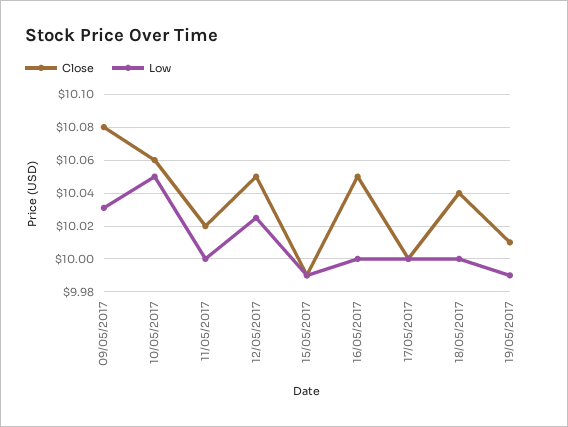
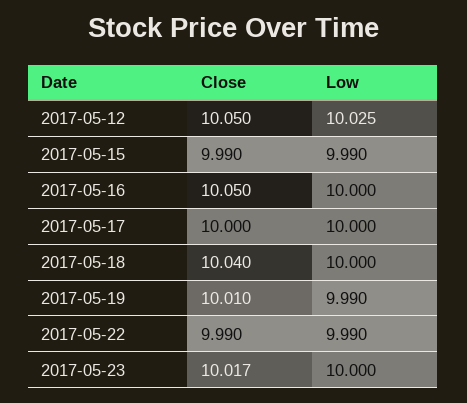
Close, 09/05/2017: 10.08 -> none
Low, 09/05/2017: 10.03 -> none
Close, 10/05/2017: 10.06 -> none
Low, 10/05/2017: 10.05 -> none
Close, 11/05/2017: 10.02 -> none
Low, 11/05/2017: 10 -> none
Close, 2017-05-22: none -> 9.99
Low, 2017-05-22: none -> 9.99
Close, 2017-05-23: none -> 10.017
Low, 2017-05-23: none -> 10

